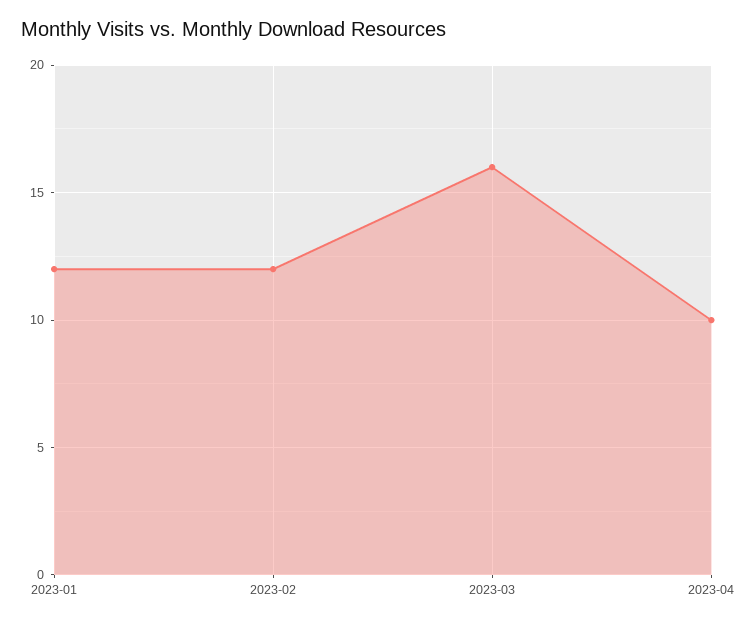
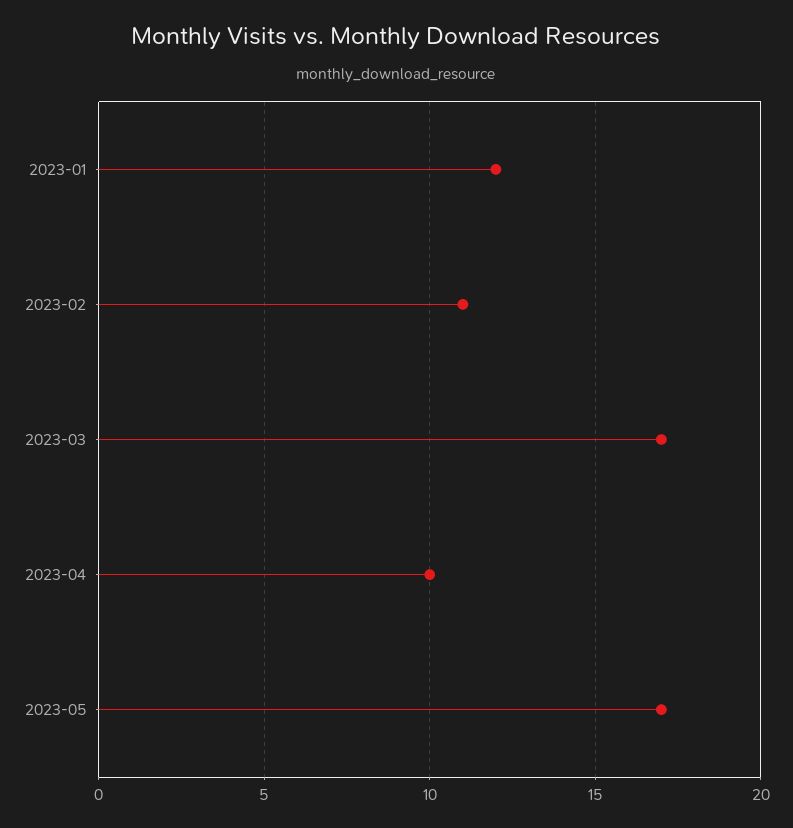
2023-02: 12 -> 11
2023-03: 16 -> 17
2023-05: none -> 17

